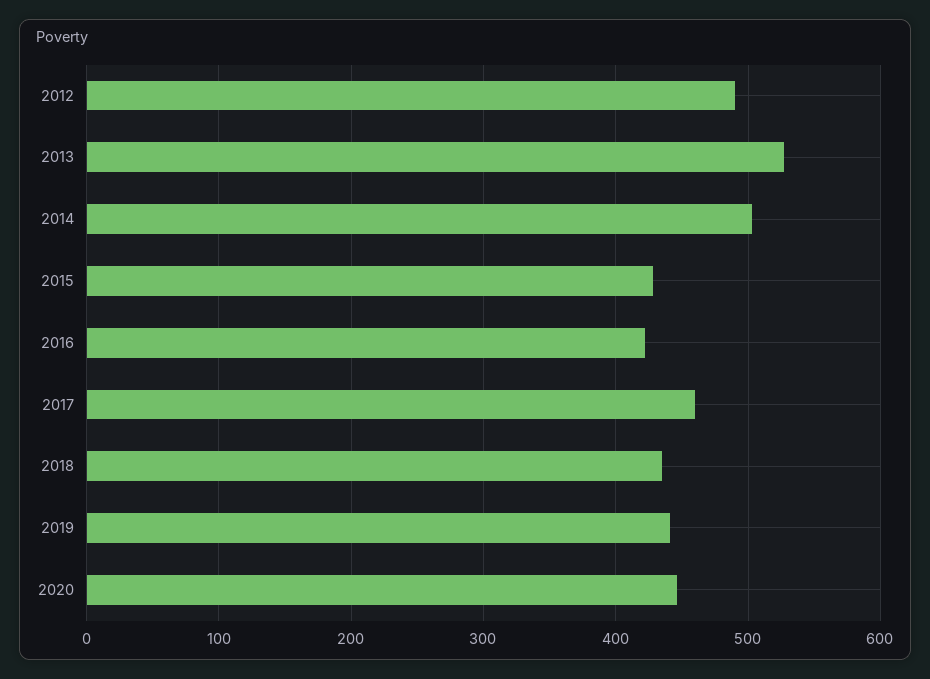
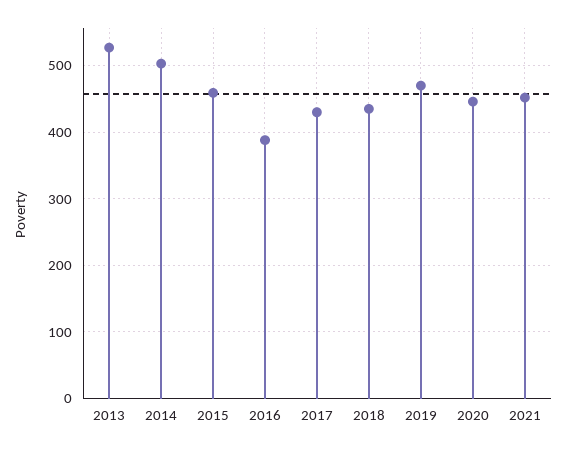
2012: 490 -> none
2015: 430 -> 460
2016: 420 -> 390
2017: 460 -> 430
2019: 440 -> 470
2021: none -> 450

